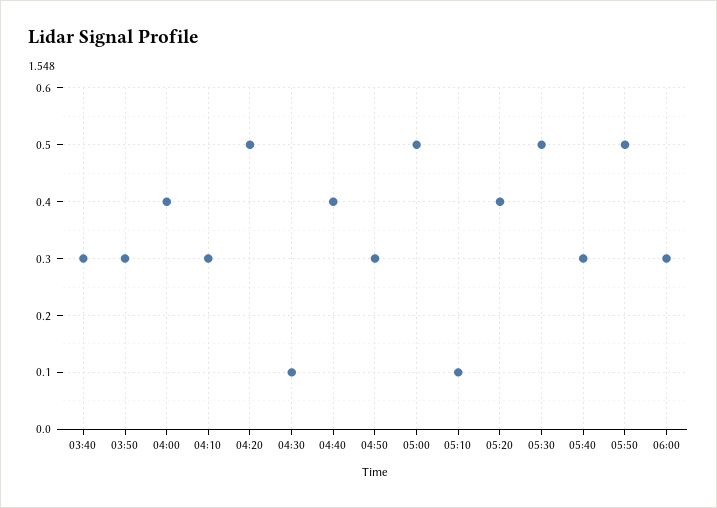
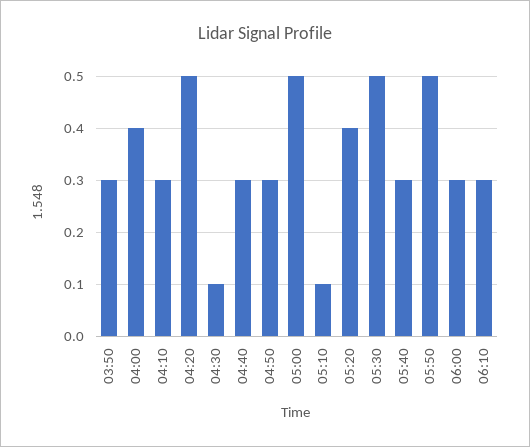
03:40: 0.3 -> none
04:40: 0.4 -> 0.3
06:10: none -> 0.3

